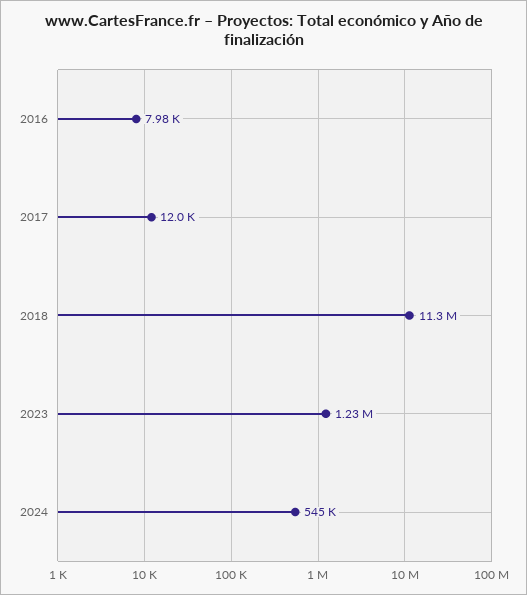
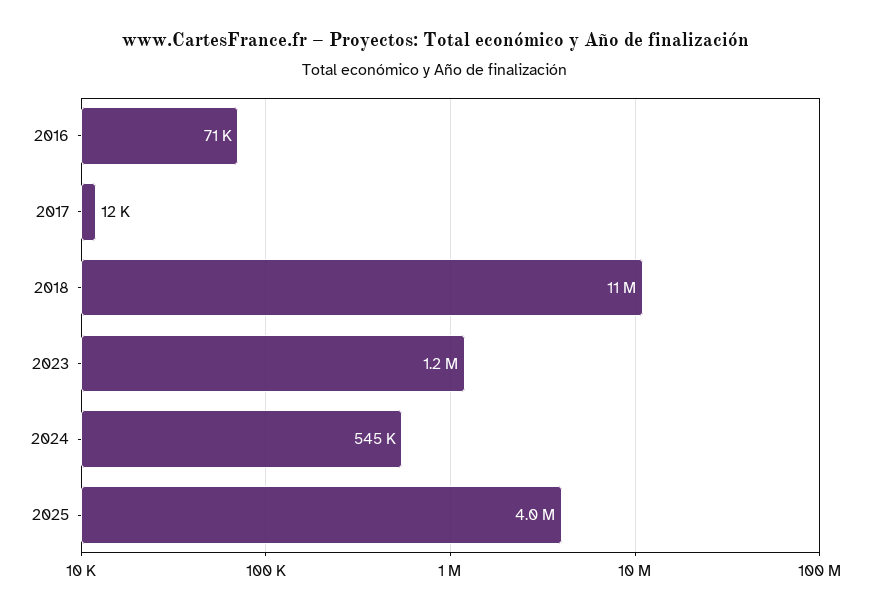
2016: 7980 -> 71000
2025: none -> 4000000

